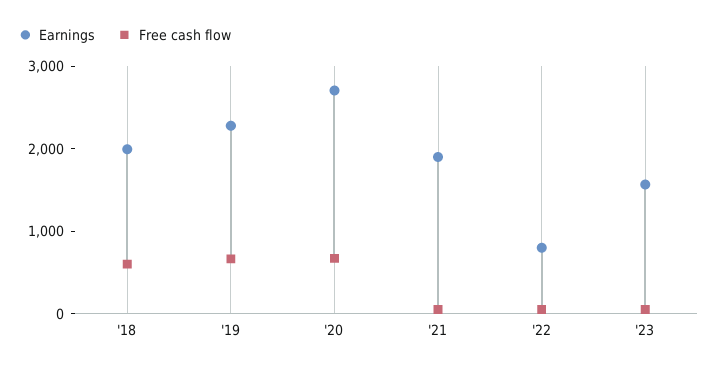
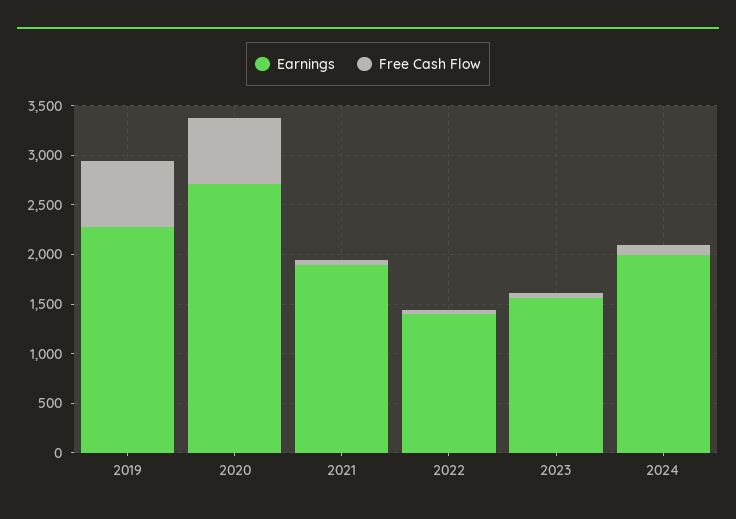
Earnings, '18: 2000 -> none
Free cash flow, '18: 600 -> none
Earnings, '22: 800 -> 1400
Earnings, 2024: none -> 2000
Free cash flow, 2024: none -> 100

